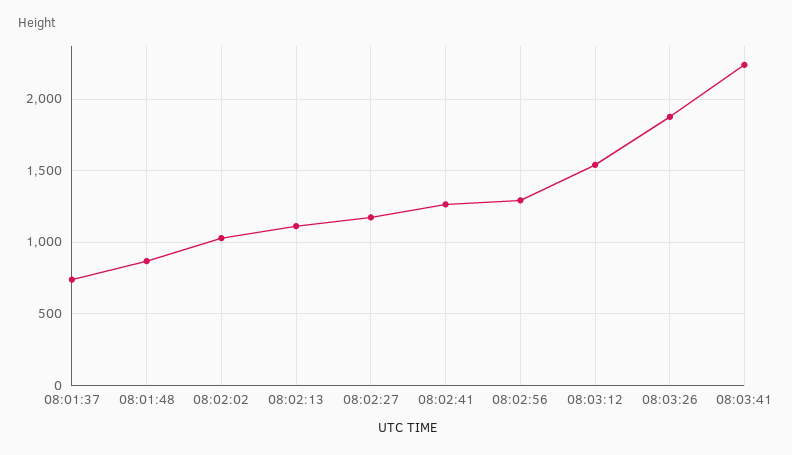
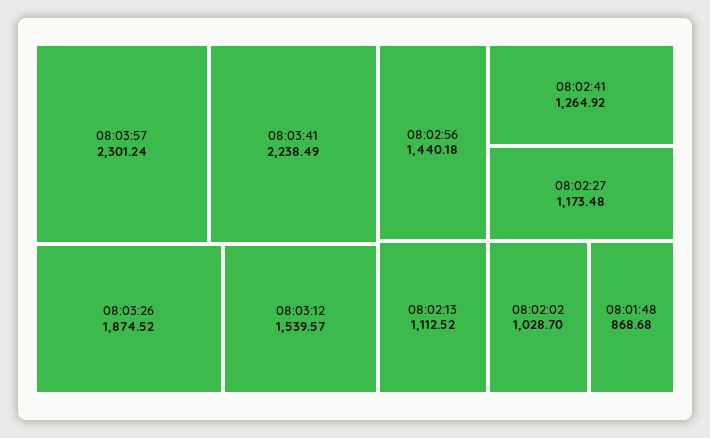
08:01:37: 750 -> none
08:02:56: 1300 -> 1440.18
08:03:57: none -> 2301.24

